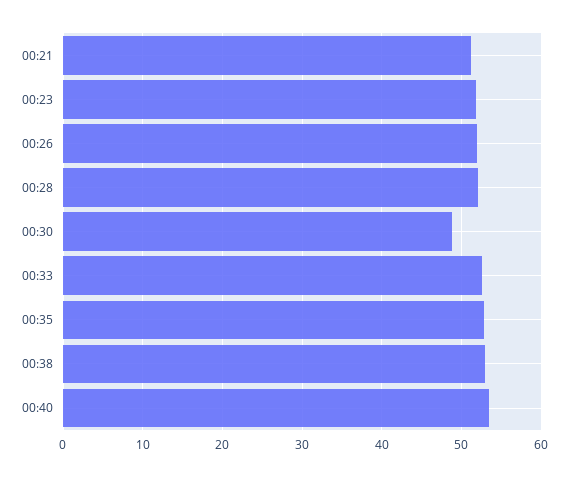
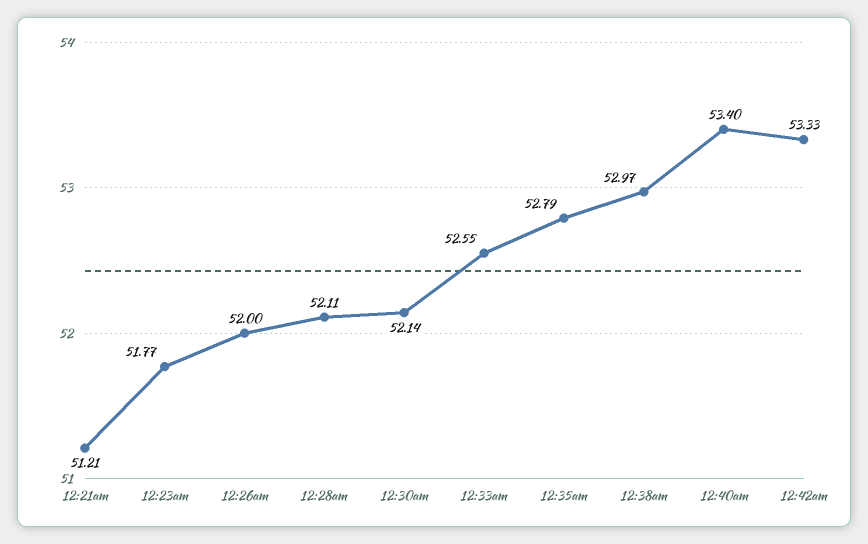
00:30: 49 -> 52.14
12:42am: none -> 53.33

